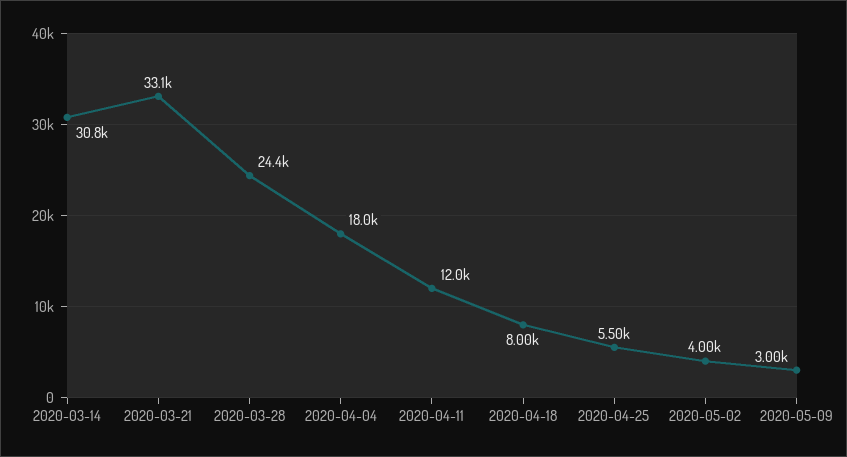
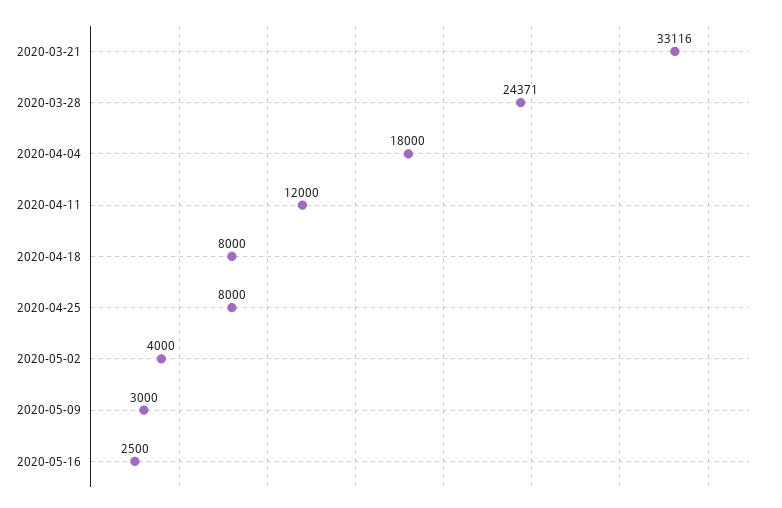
2020-03-14: 30800 -> none
2020-04-25: 5500 -> 8000
2020-05-16: none -> 2500

